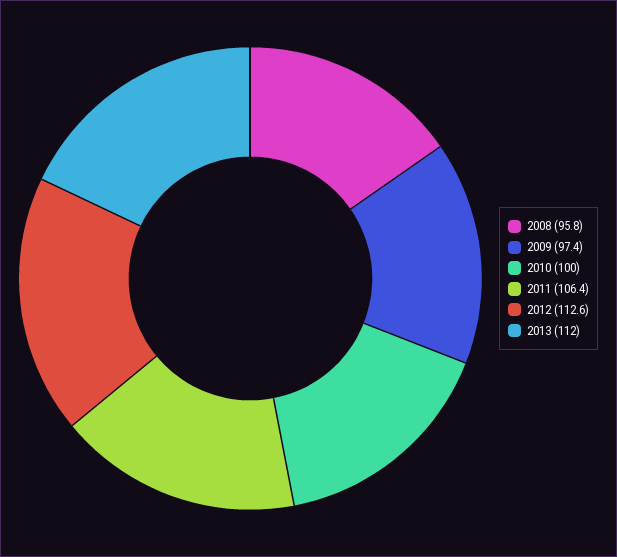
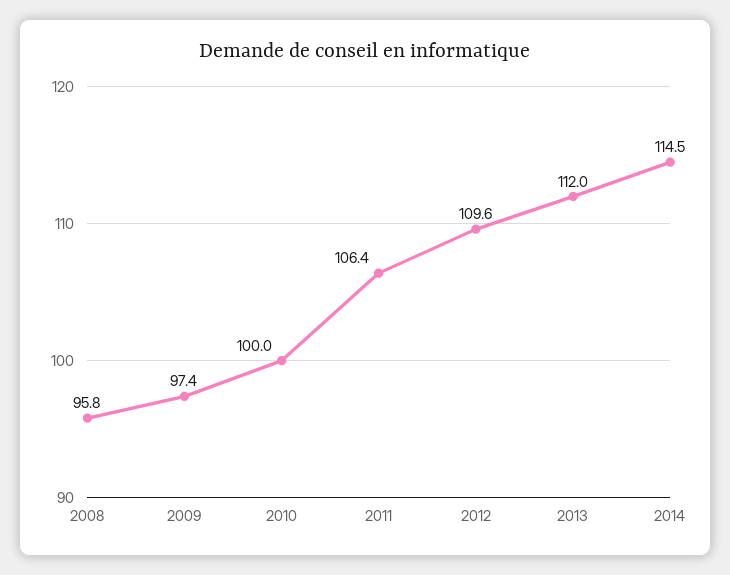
2012: 112.6 -> 109.6
2014: none -> 114.5

